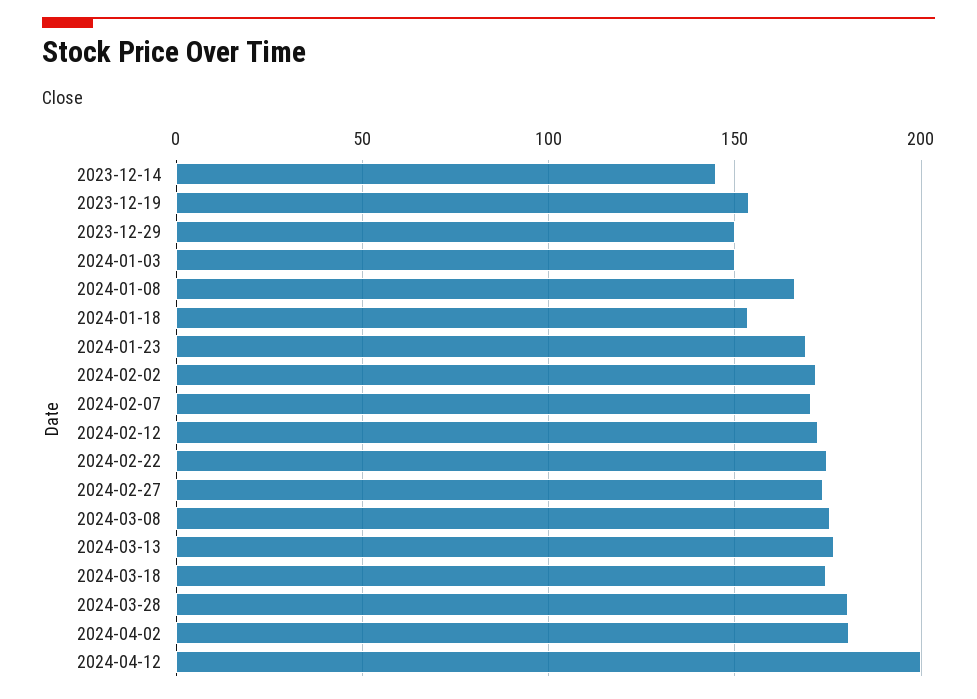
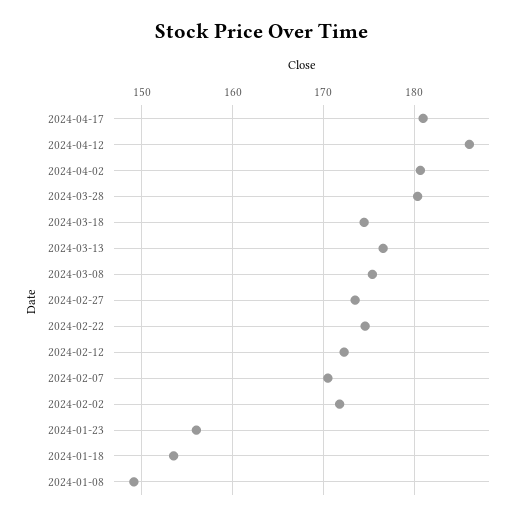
2023-12-14: 145 -> none
2023-12-19: 155 -> none
2023-12-29: 150 -> none
2024-01-03: 150 -> none
2024-01-08: 165 -> 149
2024-01-23: 170 -> 156
2024-04-12: 200 -> 186
2024-04-17: none -> 181

